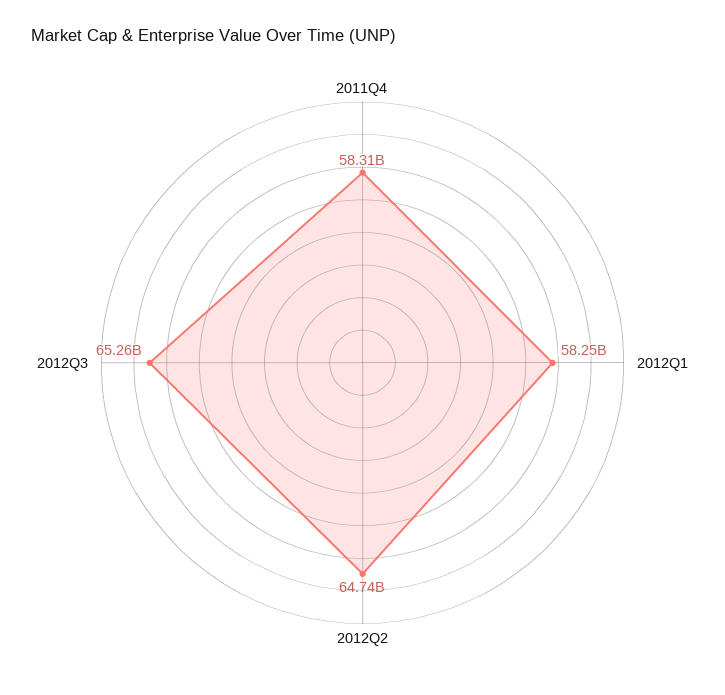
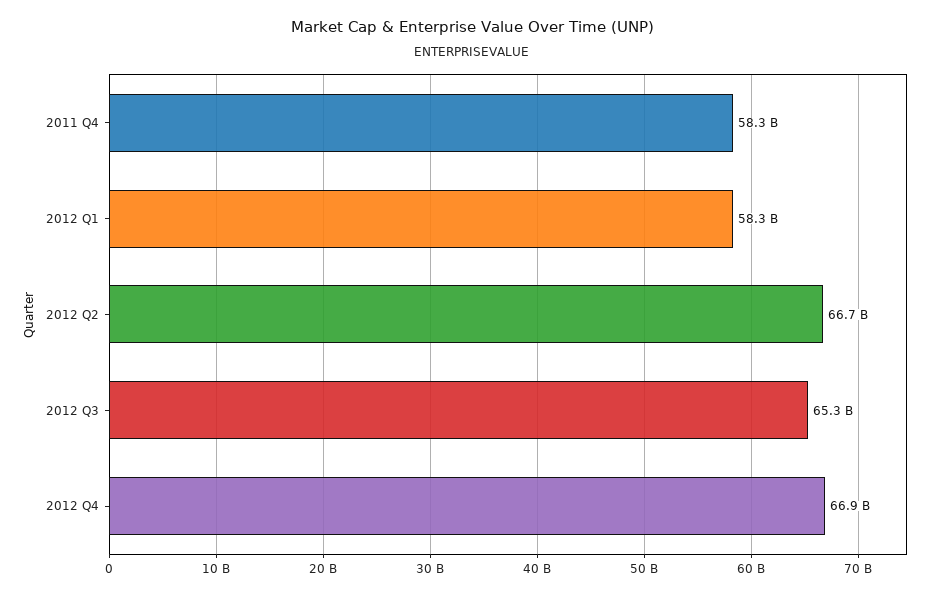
2012Q2: 64740000000 -> 66700000000
2012 Q4: none -> 66900000000

